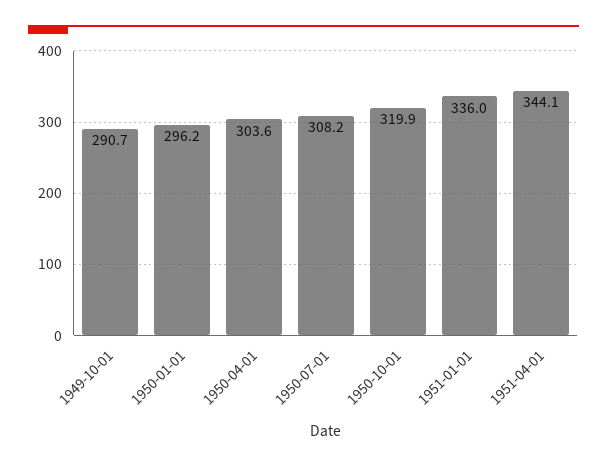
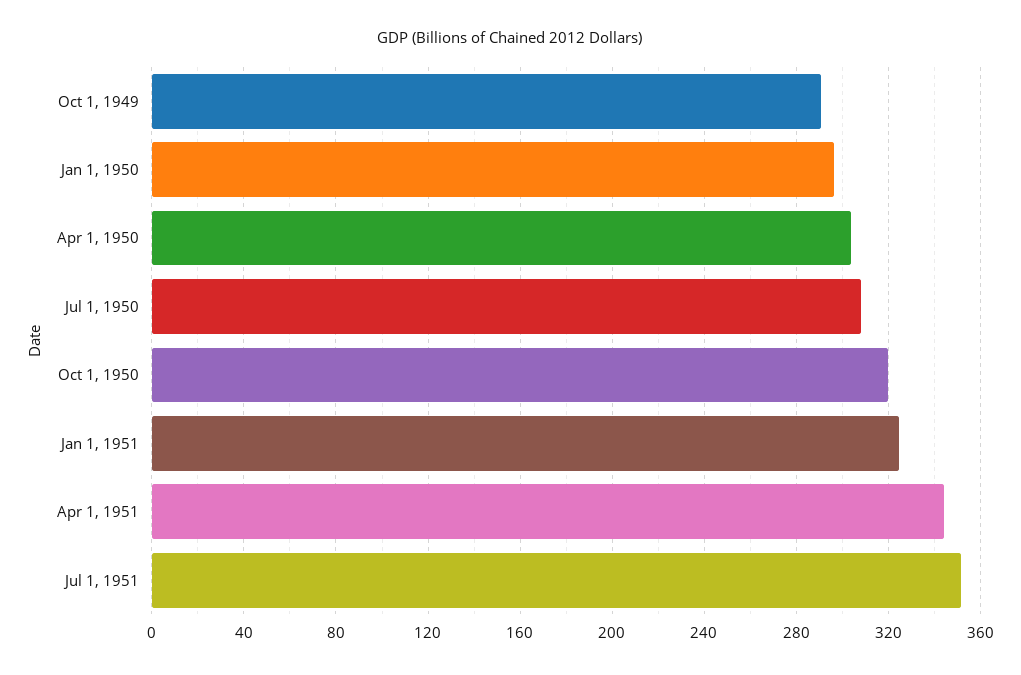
1951-01-01: 336 -> 325
Jul 1, 1951: none -> 350

